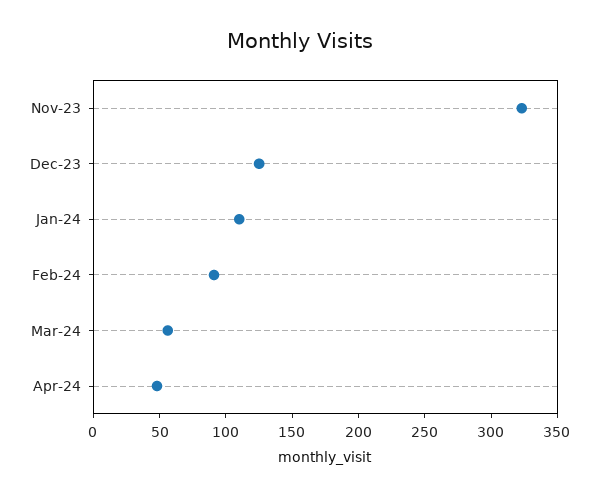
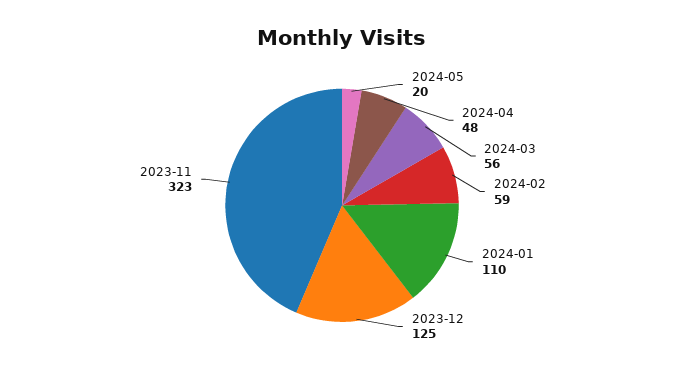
Feb-24: 90 -> 59
2024-05: none -> 20

